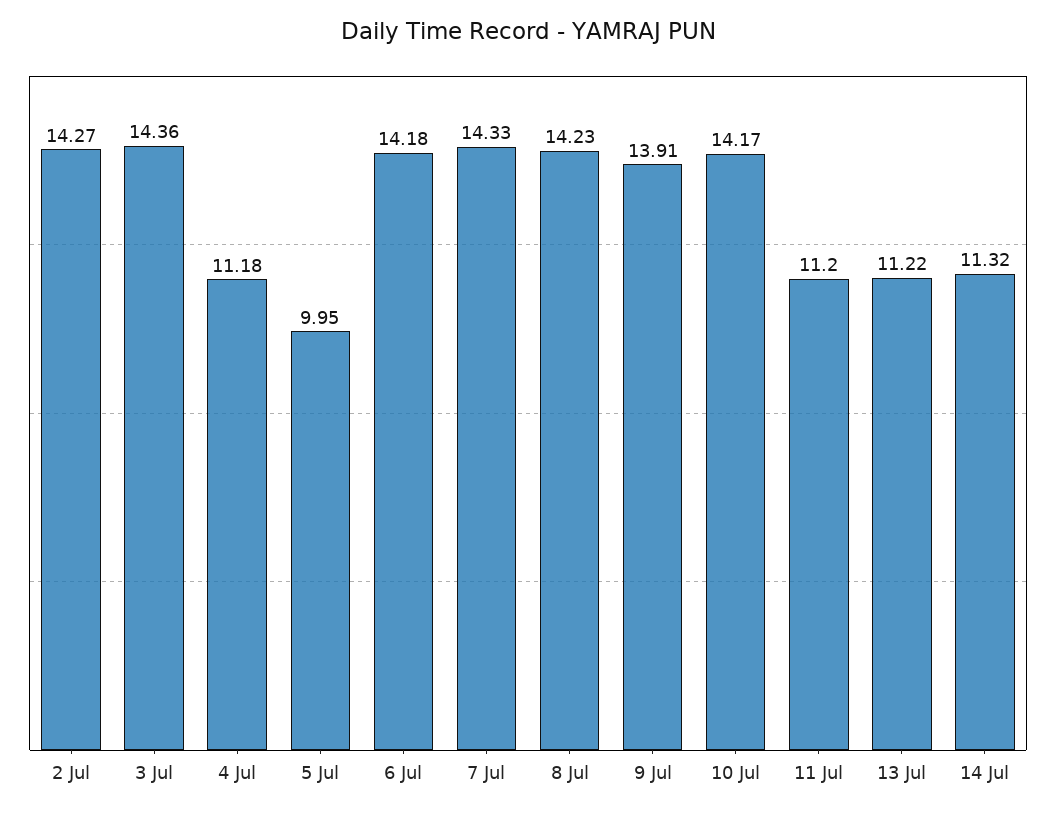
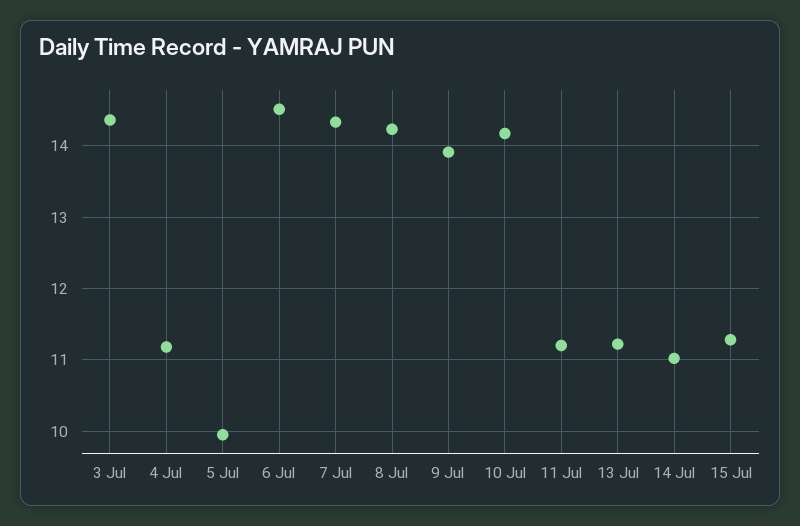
2 Jul: 14.27 -> none
6 Jul: 14.18 -> 14.5
14 Jul: 11.32 -> 11
15 Jul: none -> 11.3

